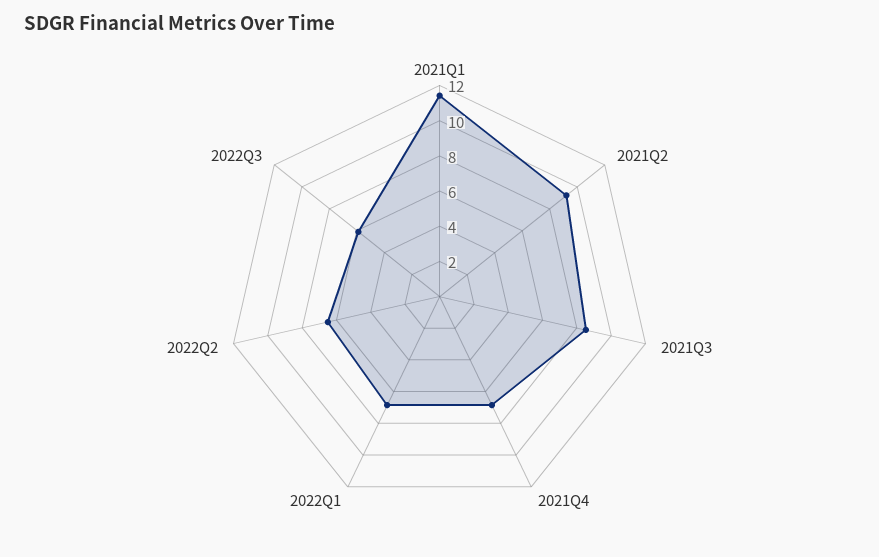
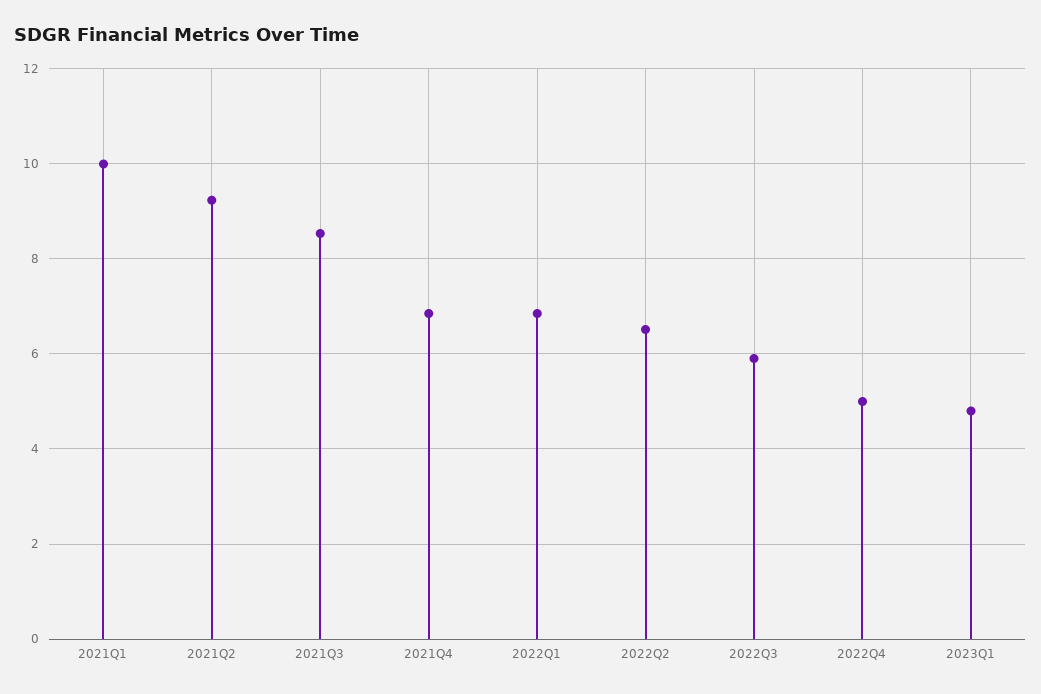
2021Q1: 11.5 -> 10
2022Q4: none -> 5
2023Q1: none -> 4.8

